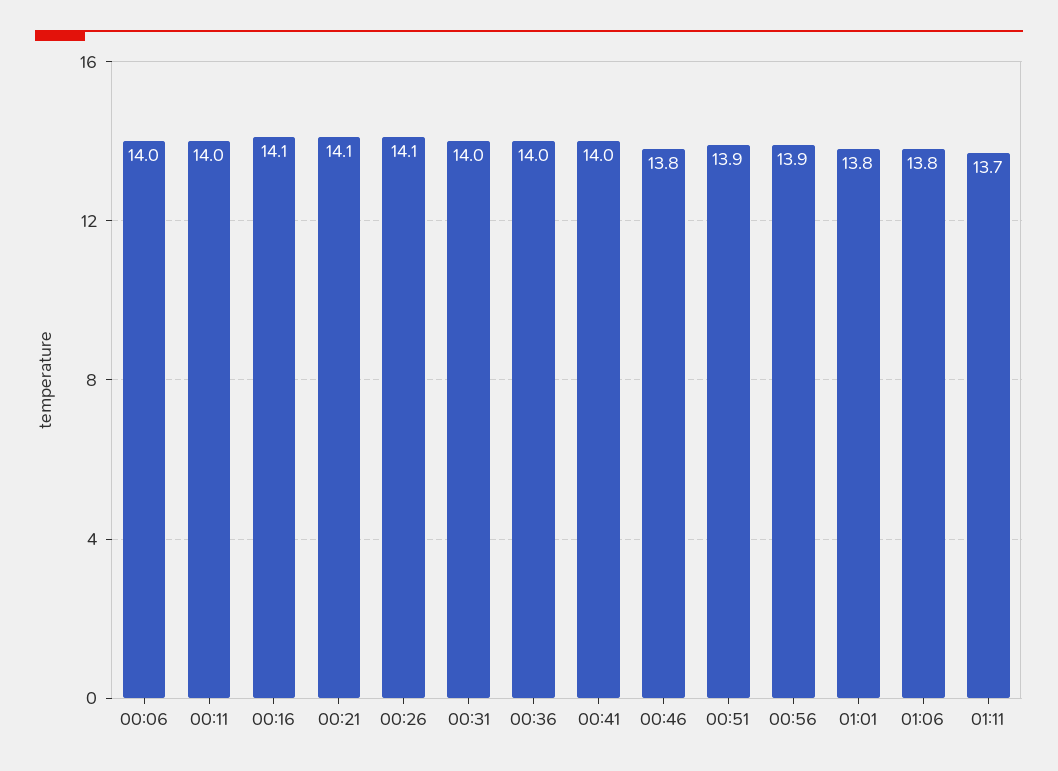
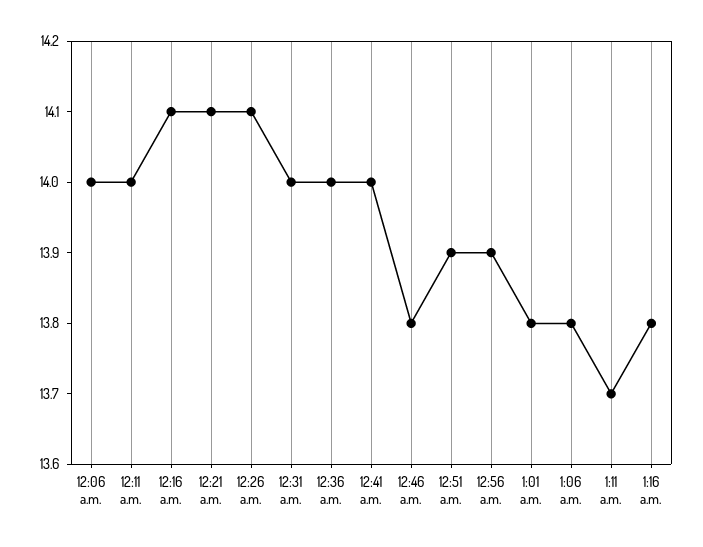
1:16 a.m.: none -> 13.8

